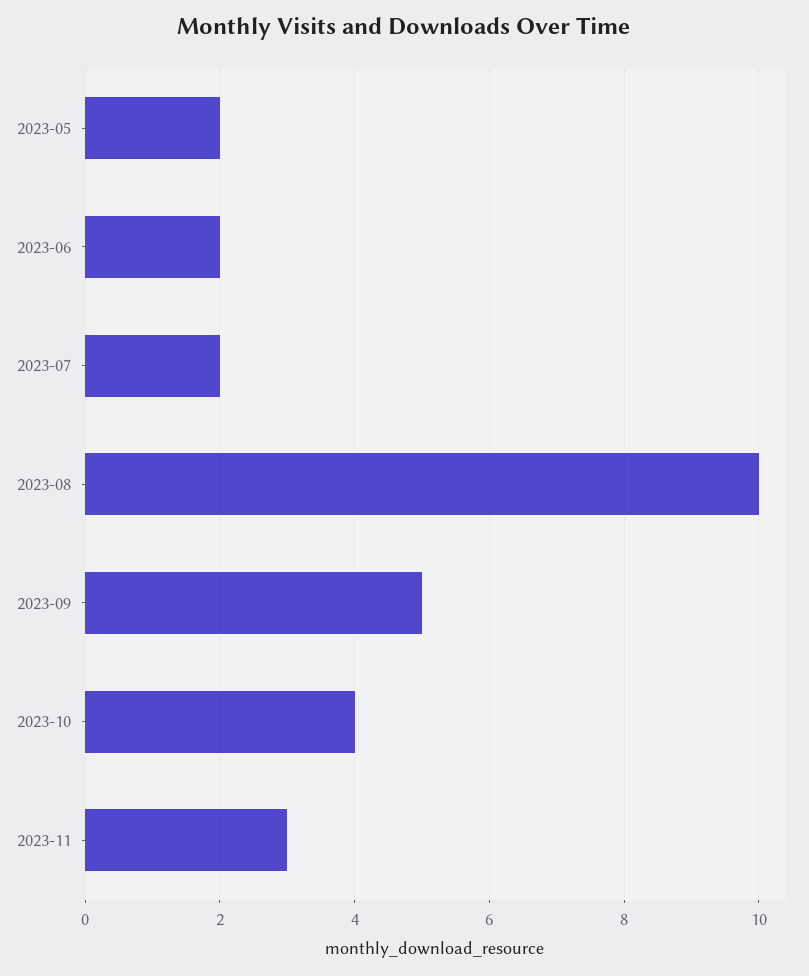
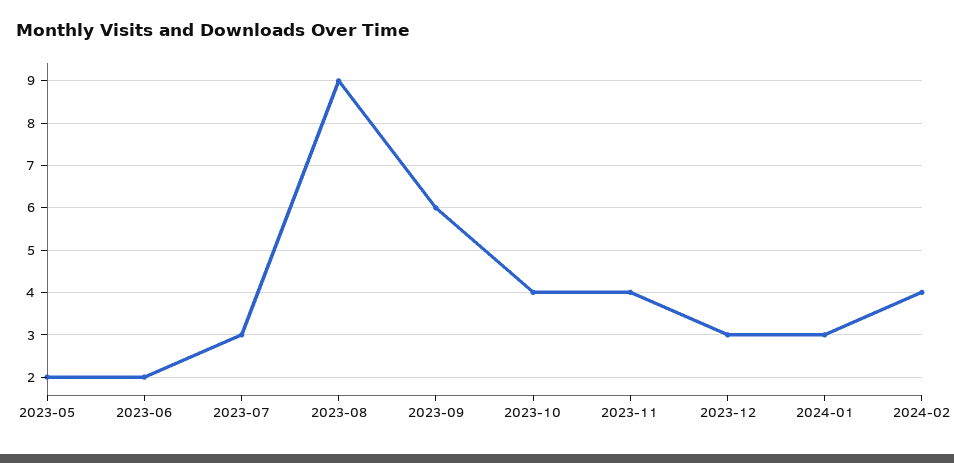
2023-07: 2 -> 3
2023-08: 10 -> 9
2023-09: 5 -> 6
2023-11: 3 -> 4
2023-12: none -> 3
2024-01: none -> 3
2024-02: none -> 4

